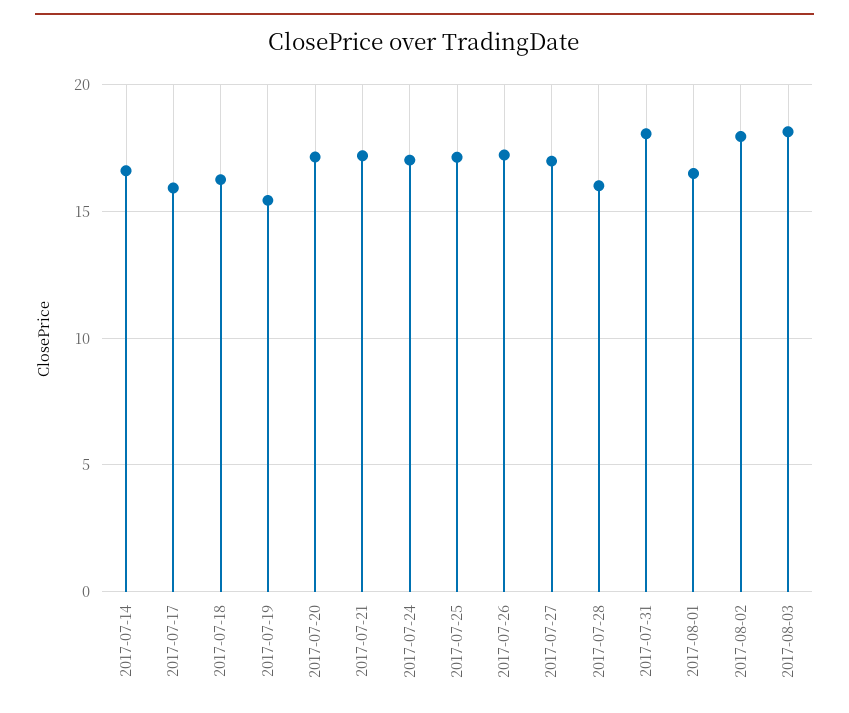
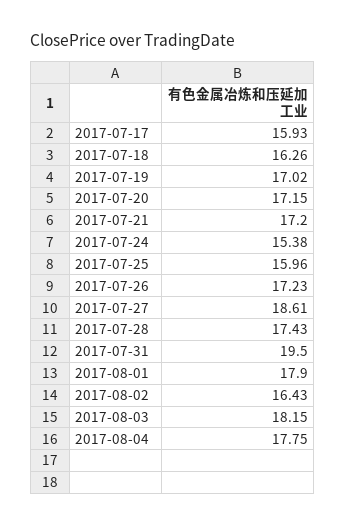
2017-07-14: 16.5 -> none
2017-07-19: 15.5 -> 17.02
2017-07-24: 17 -> 15.38
2017-07-25: 17 -> 15.96
2017-07-27: 17 -> 18.61
2017-07-28: 16 -> 17.43
2017-07-31: 18 -> 19.5
2017-08-01: 16.5 -> 17.9
2017-08-02: 18 -> 16.43
2017-08-04: none -> 17.75

